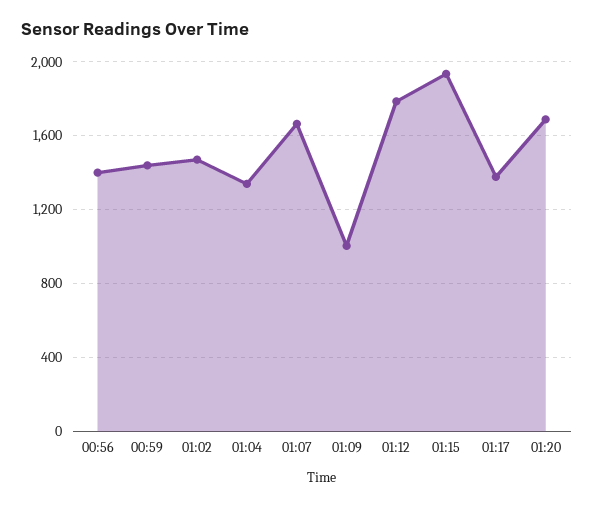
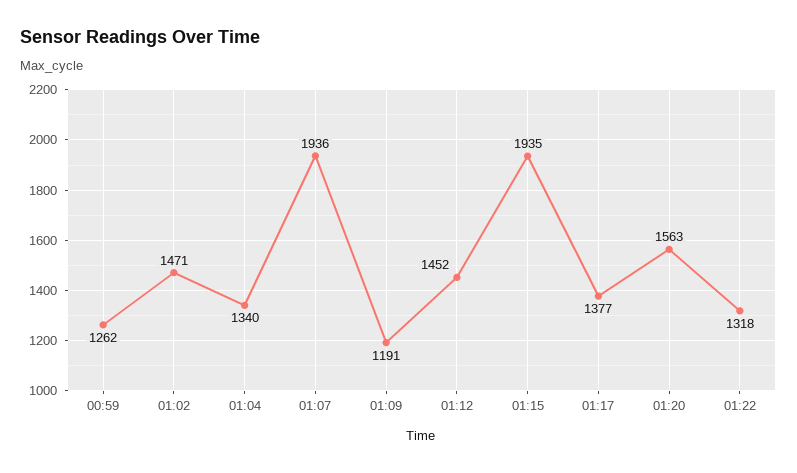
00:56: 1400 -> none
00:59: 1450 -> 1262
01:07: 1650 -> 1936
01:09: 1000 -> 1191
01:12: 1800 -> 1452
01:20: 1700 -> 1563
01:22: none -> 1318

